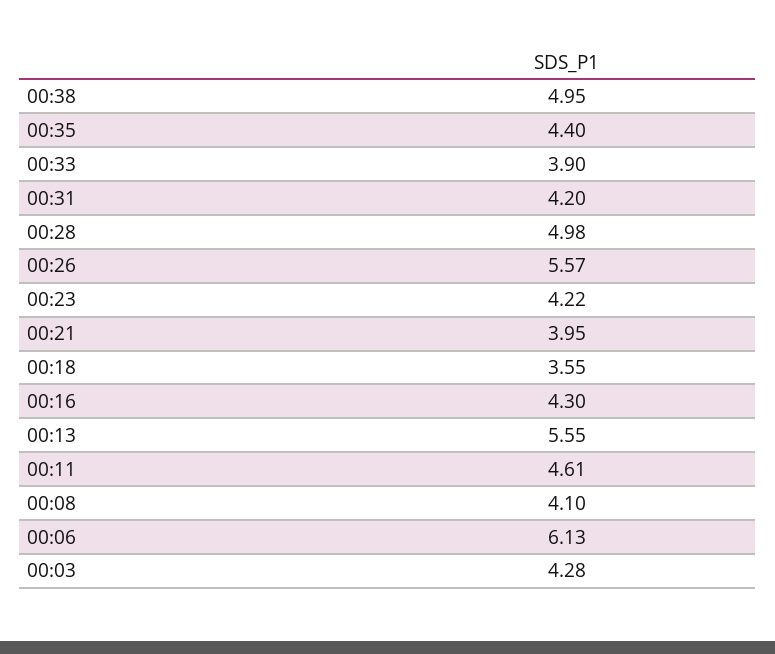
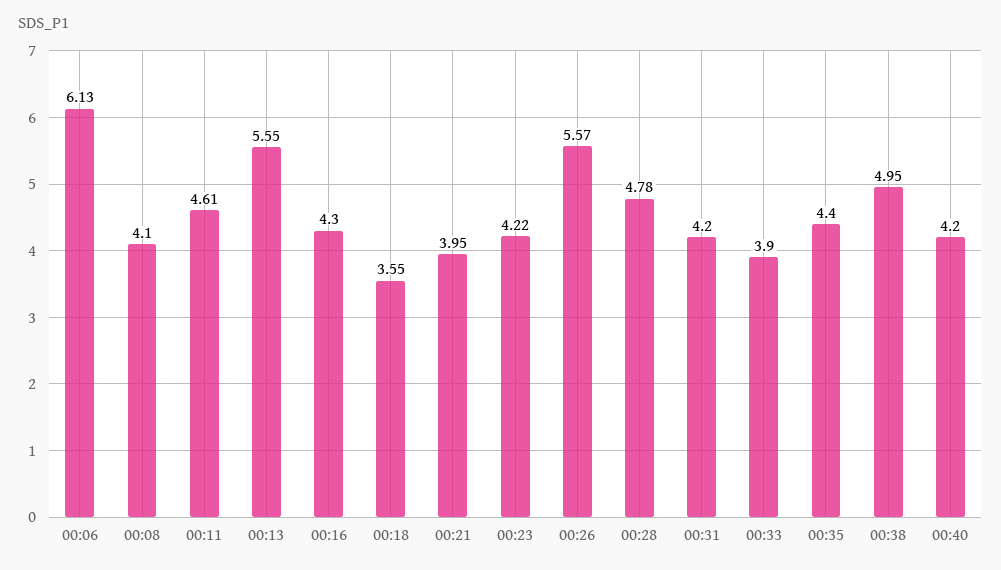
00:28: 4.98 -> 4.78
00:03: 4.28 -> none
00:40: none -> 4.2

